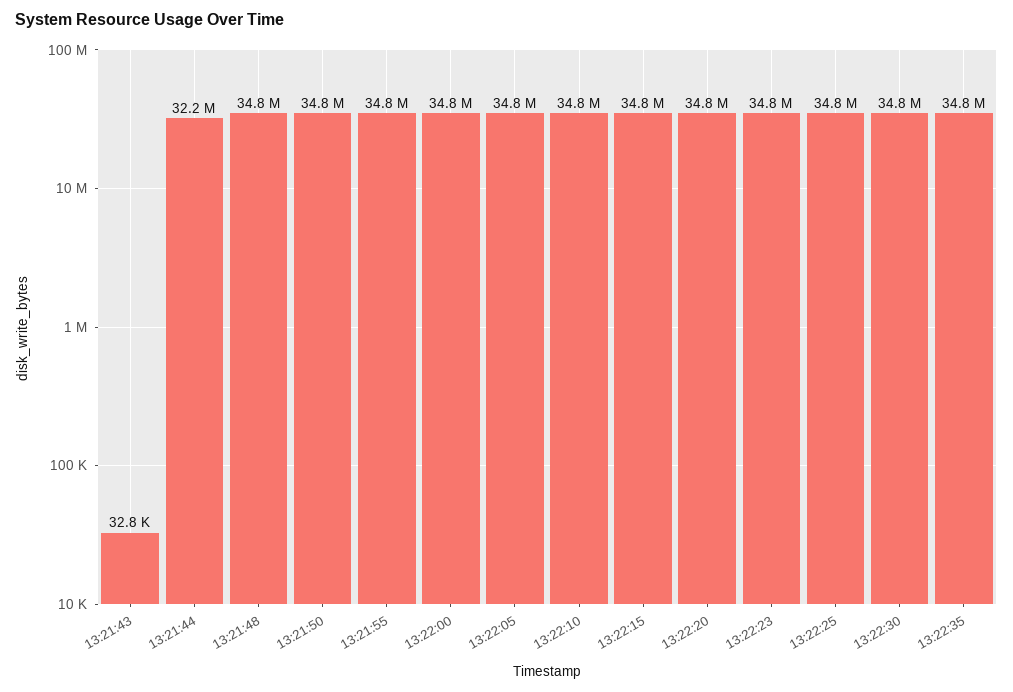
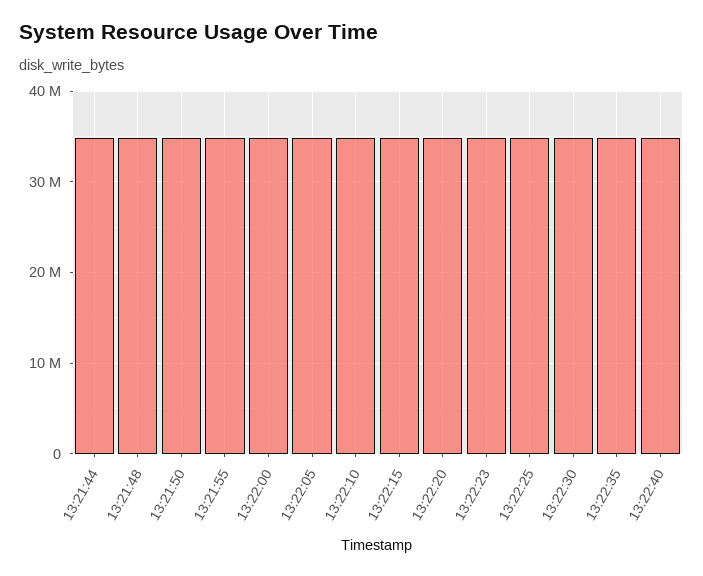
13:21:43: 32800 -> none
13:21:44: 32200000 -> 35000000
13:22:40: none -> 35000000

